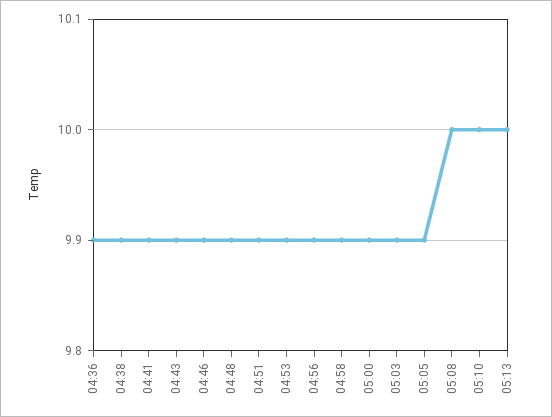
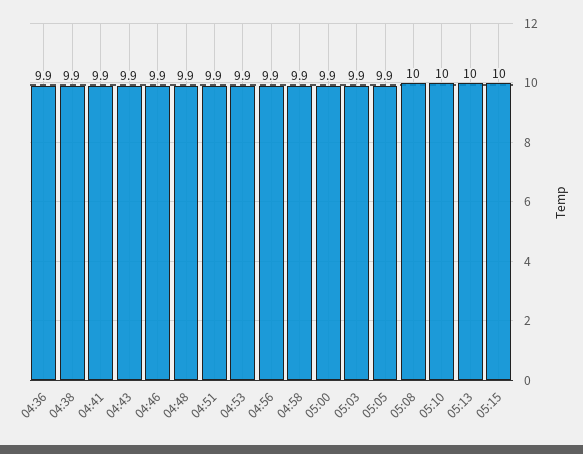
05:15: none -> 10

